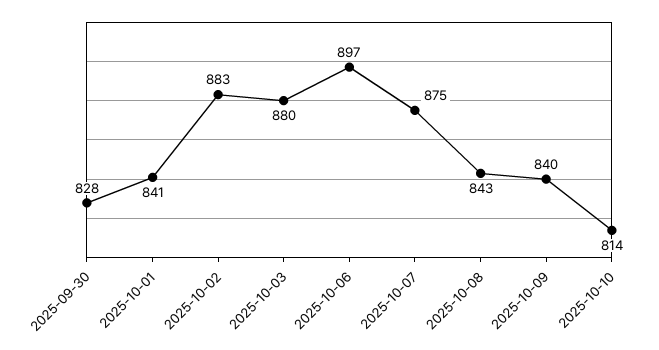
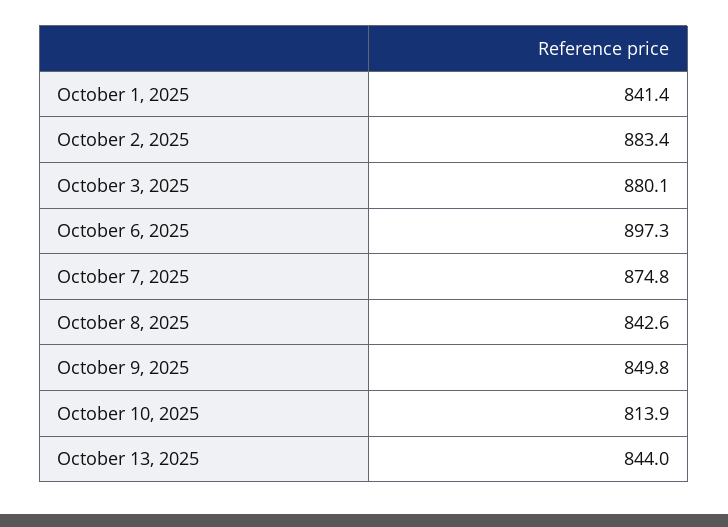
2025-09-30: 828 -> none
2025-10-09: 840 -> 849.8
October 13, 2025: none -> 844

